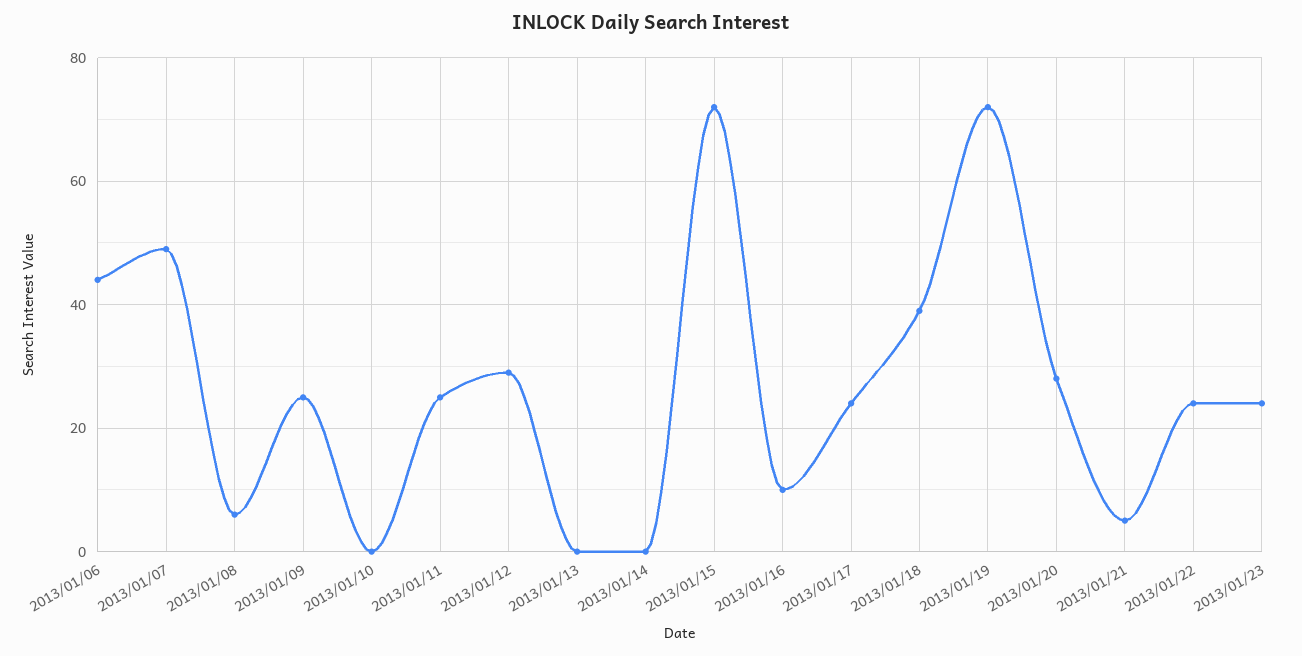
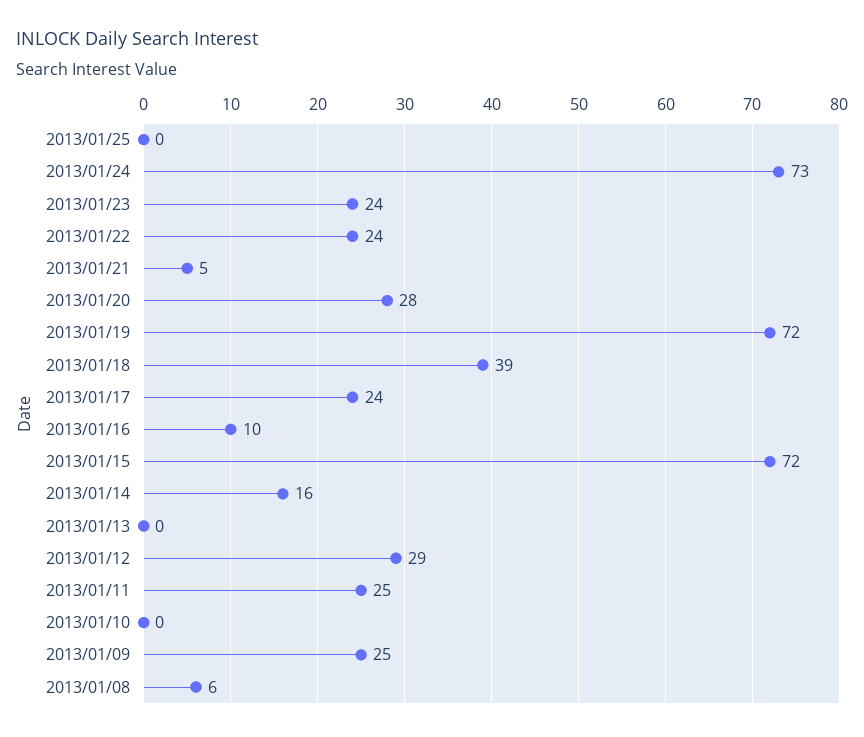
2013/01/06: 45 -> none
2013/01/07: 50 -> none
2013/01/14: 0 -> 16
2013/01/25: none -> 0
2013/01/24: none -> 73

